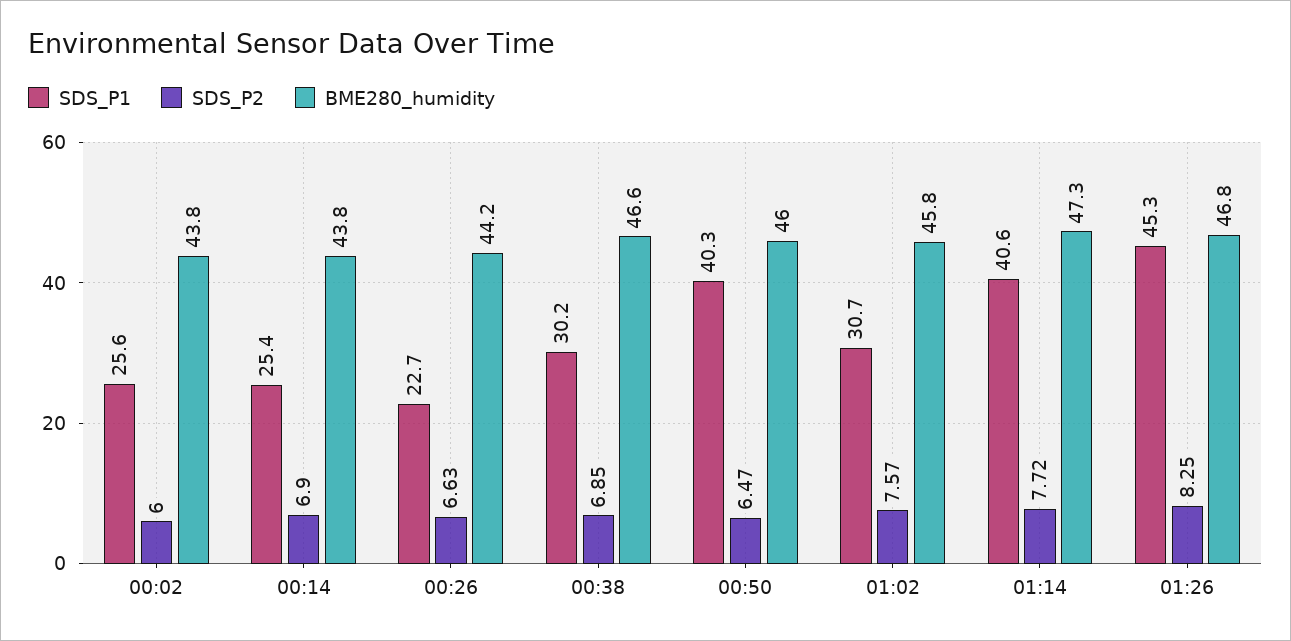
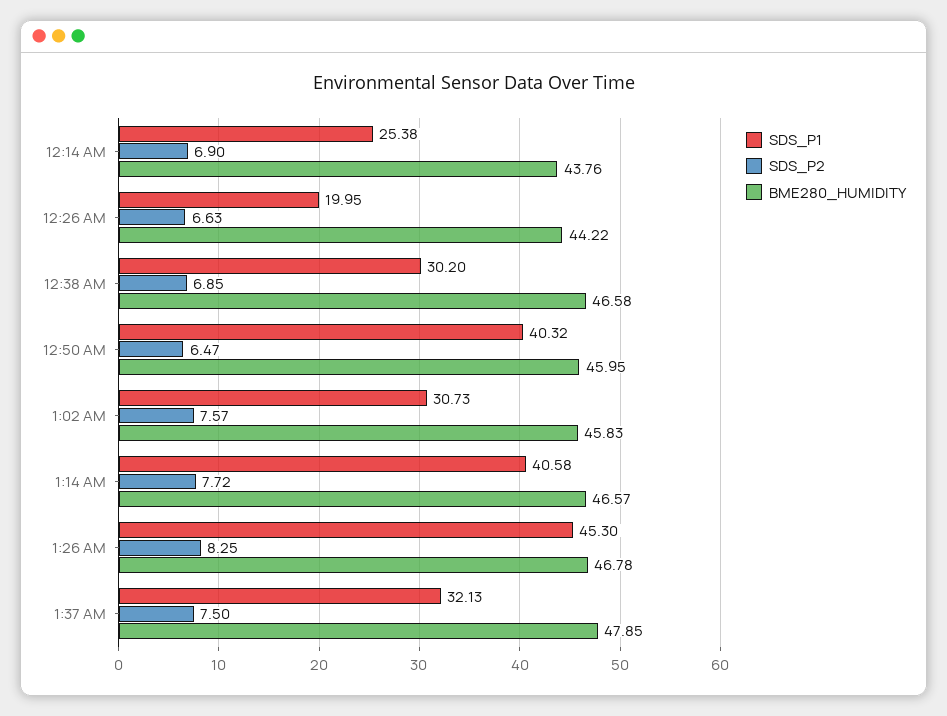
SDS_P1, 00:02: 25.6 -> none
SDS_P2, 00:02: 6 -> none
BME280_humidity, 00:02: 43.8 -> none
SDS_P1, 00:26: 22.7 -> 19.95
BME280_humidity, 01:14: 47.3 -> 46.57
SDS_P1, 1:37 AM: none -> 32.13
SDS_P2, 1:37 AM: none -> 7.5
BME280_humidity, 1:37 AM: none -> 47.85

